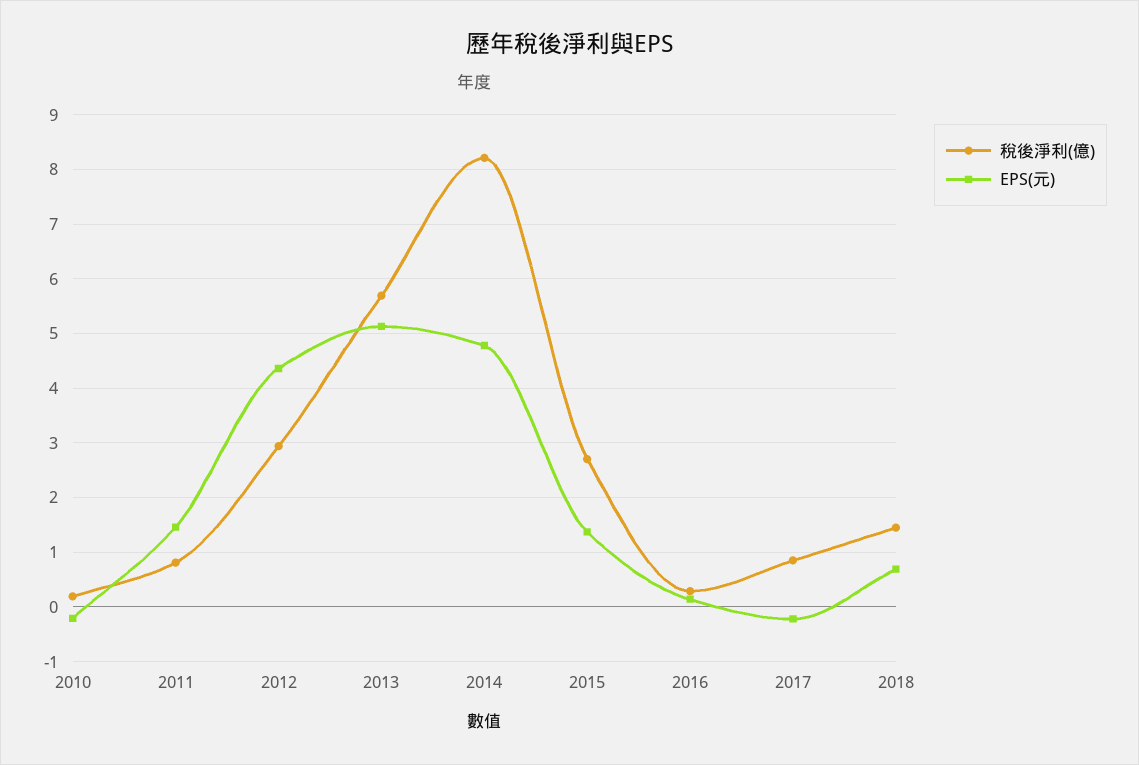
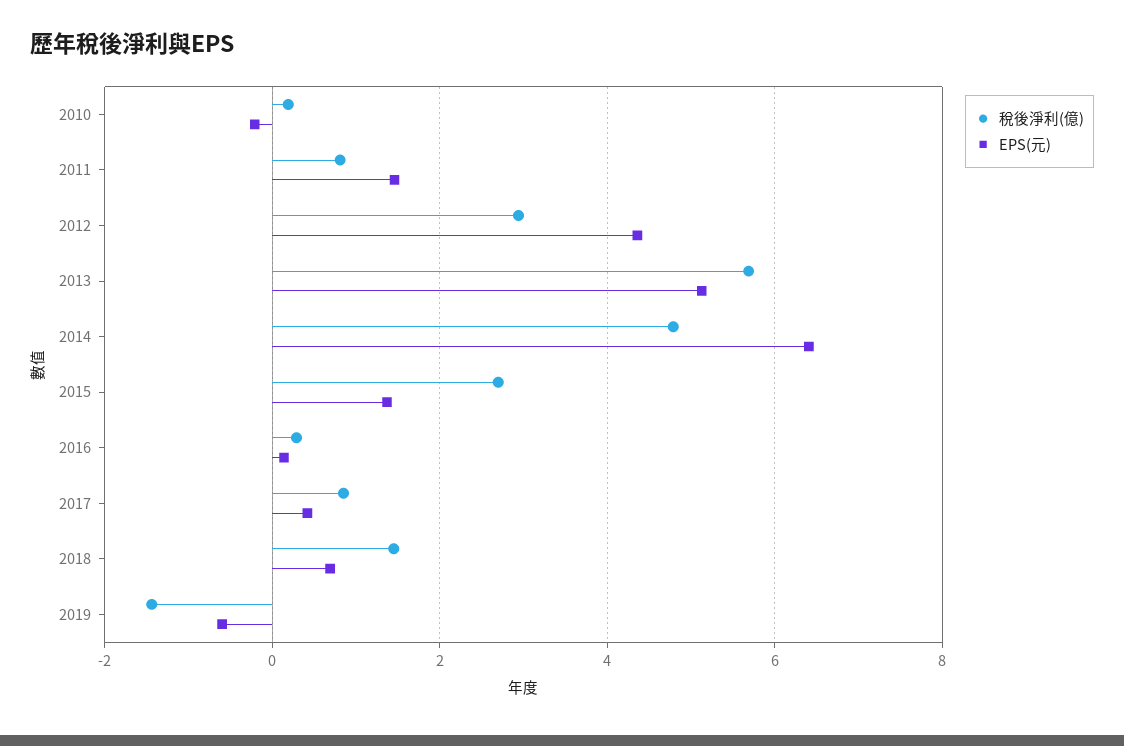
稅後淨利(億), 2014: 8.2 -> 4.8
EPS(元), 2014: 4.8 -> 6.4
EPS(元), 2017: -0.2 -> 0.4
稅後淨利(億), 2019: none -> -1.4
EPS(元), 2019: none -> -0.6

